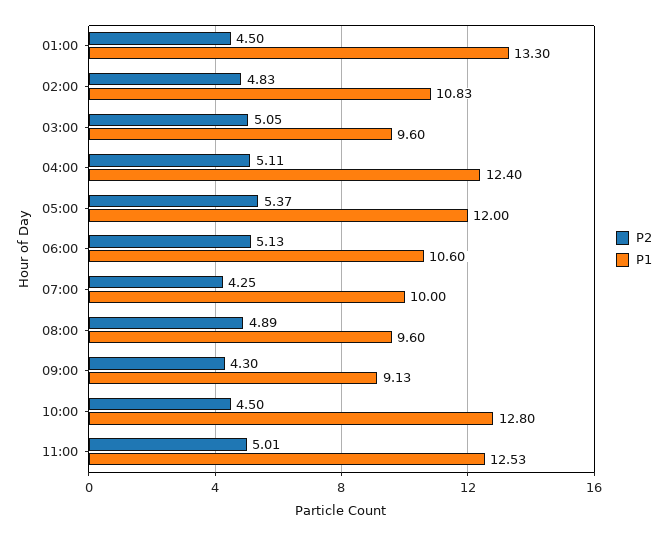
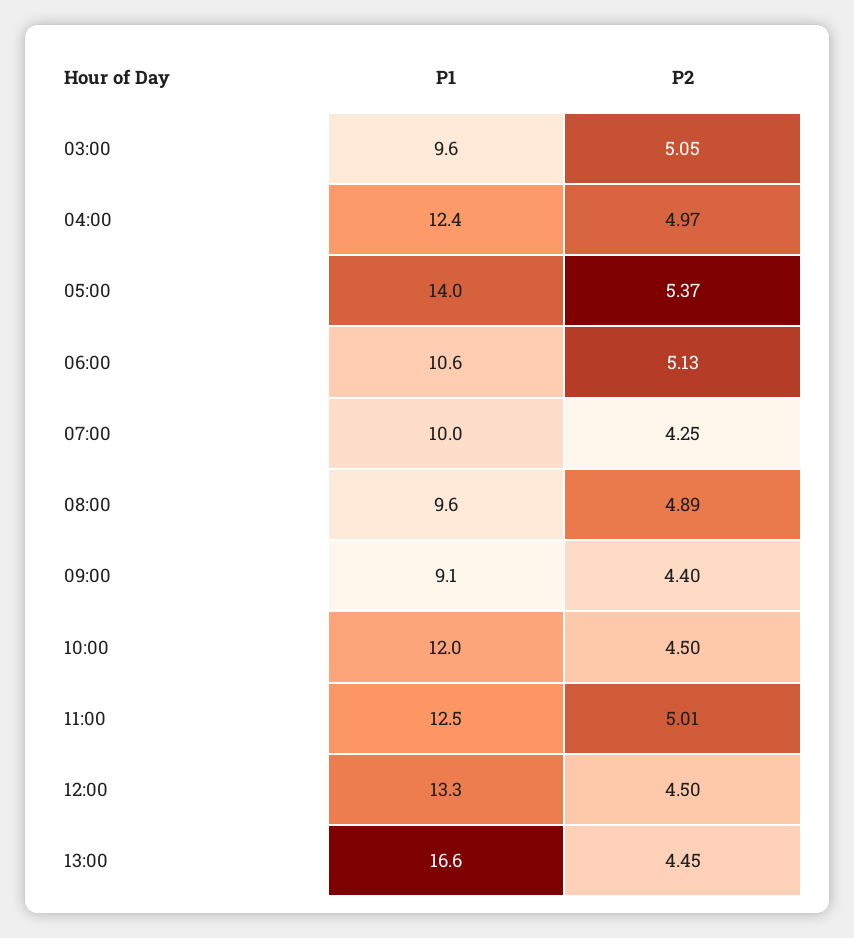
P2, 01:00: 4.5 -> none
P1, 01:00: 13.3 -> none
P2, 02:00: 4.83 -> none
P1, 02:00: 10.83 -> none
P2, 04:00: 5.11 -> 4.97
P1, 05:00: 12 -> 14
P2, 09:00: 4.3 -> 4.4
P1, 10:00: 12.8 -> 12
P1, 12:00: none -> 13.3
P2, 12:00: none -> 4.5
P1, 13:00: none -> 16.6
P2, 13:00: none -> 4.45

